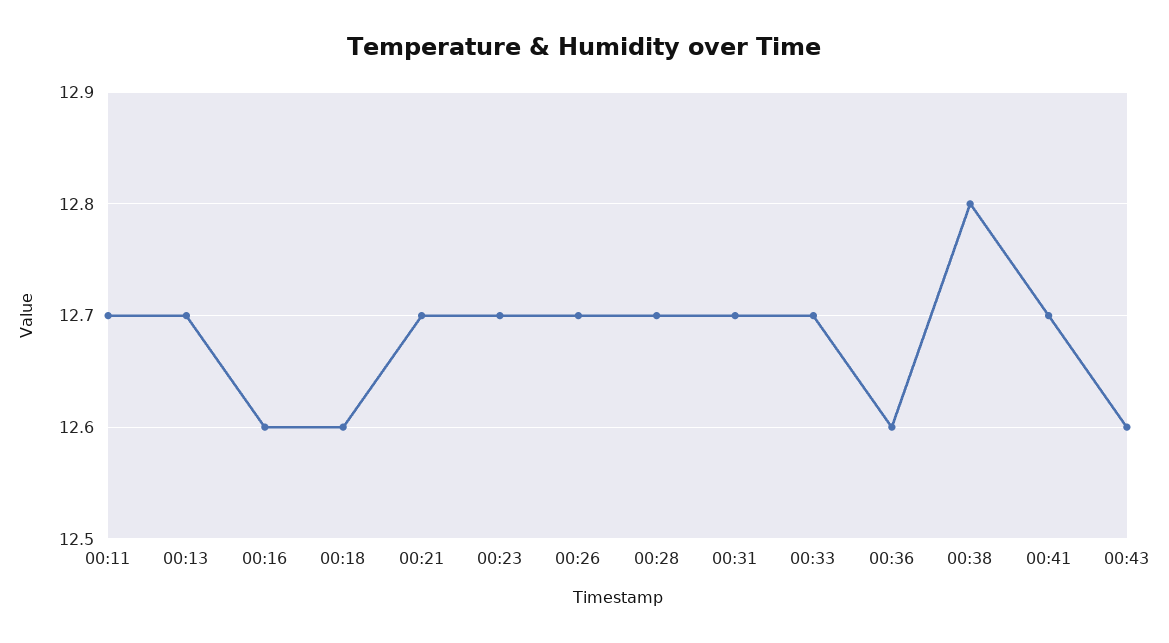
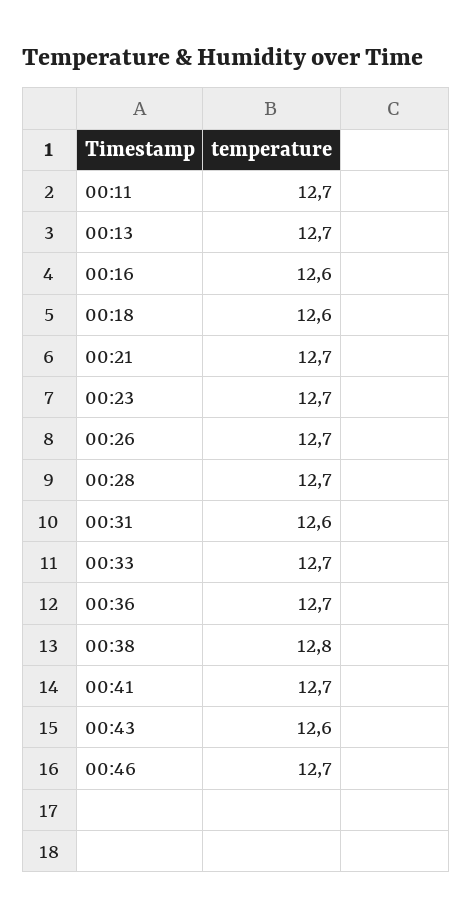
00:31: 12.7 -> 12.6
00:36: 12.6 -> 12.7
00:46: none -> 12.7

